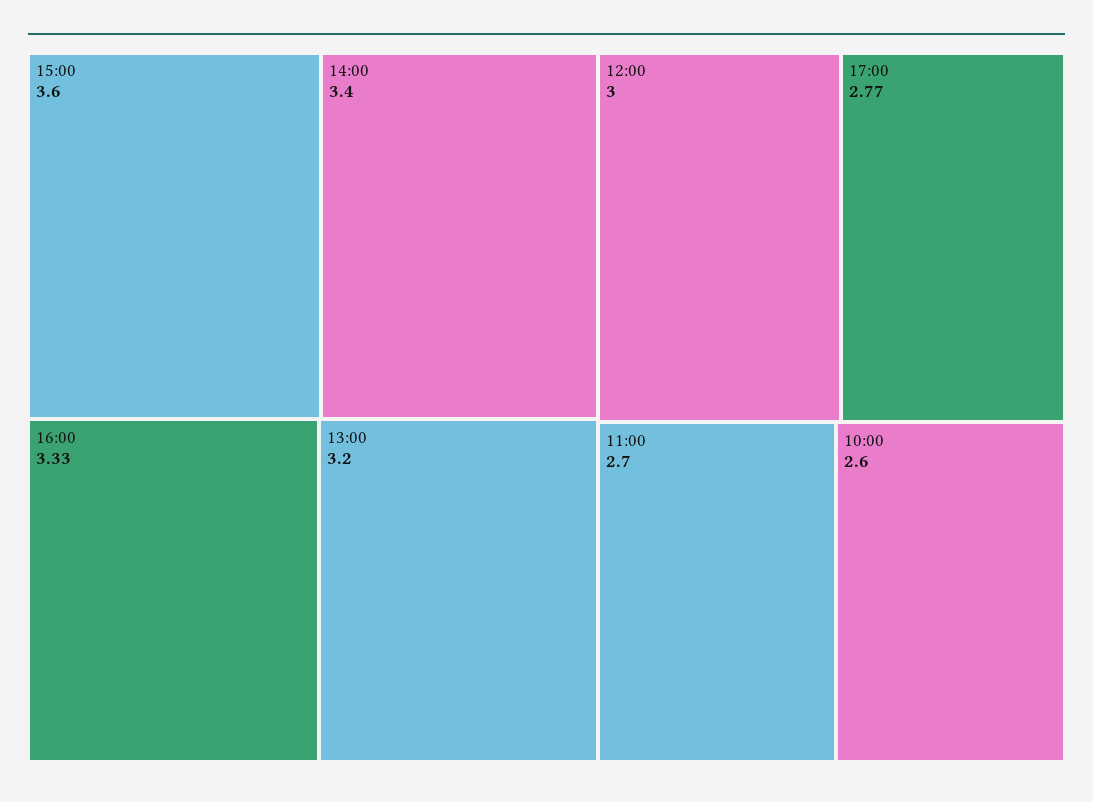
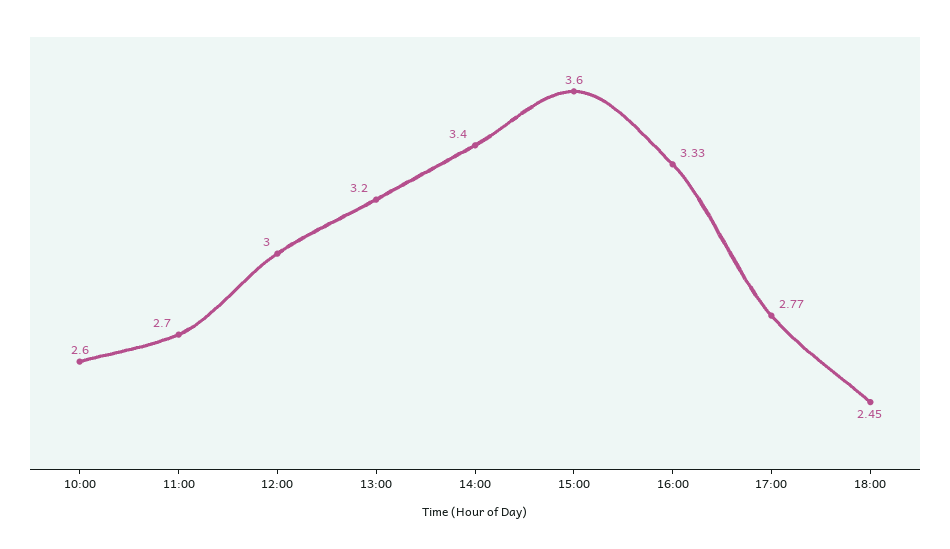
18:00: none -> 2.45

